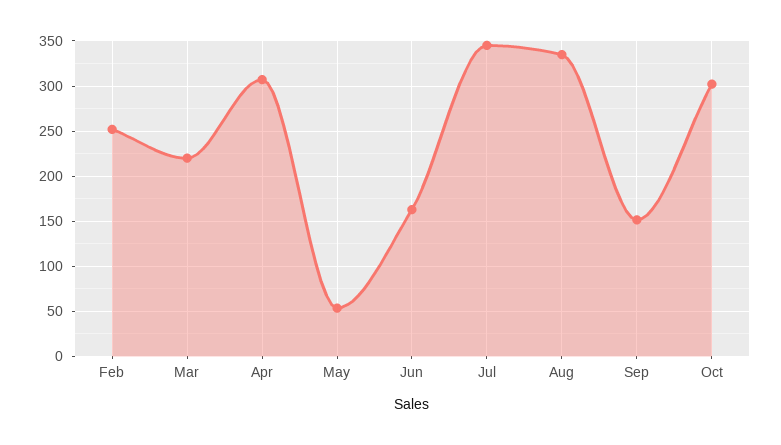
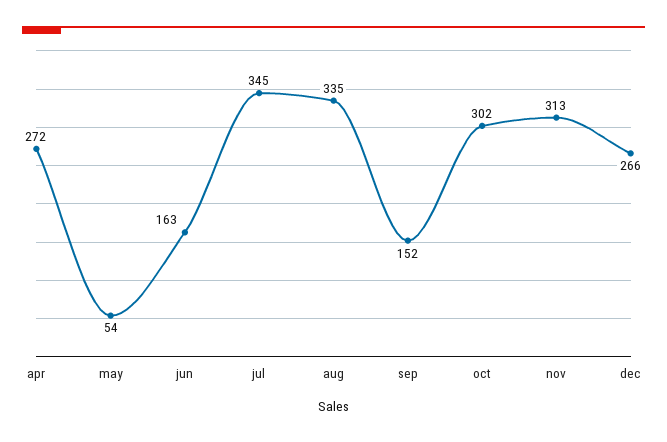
Feb: 250 -> none
Mar: 220 -> none
Apr: 310 -> 272
nov: none -> 313
dec: none -> 266

